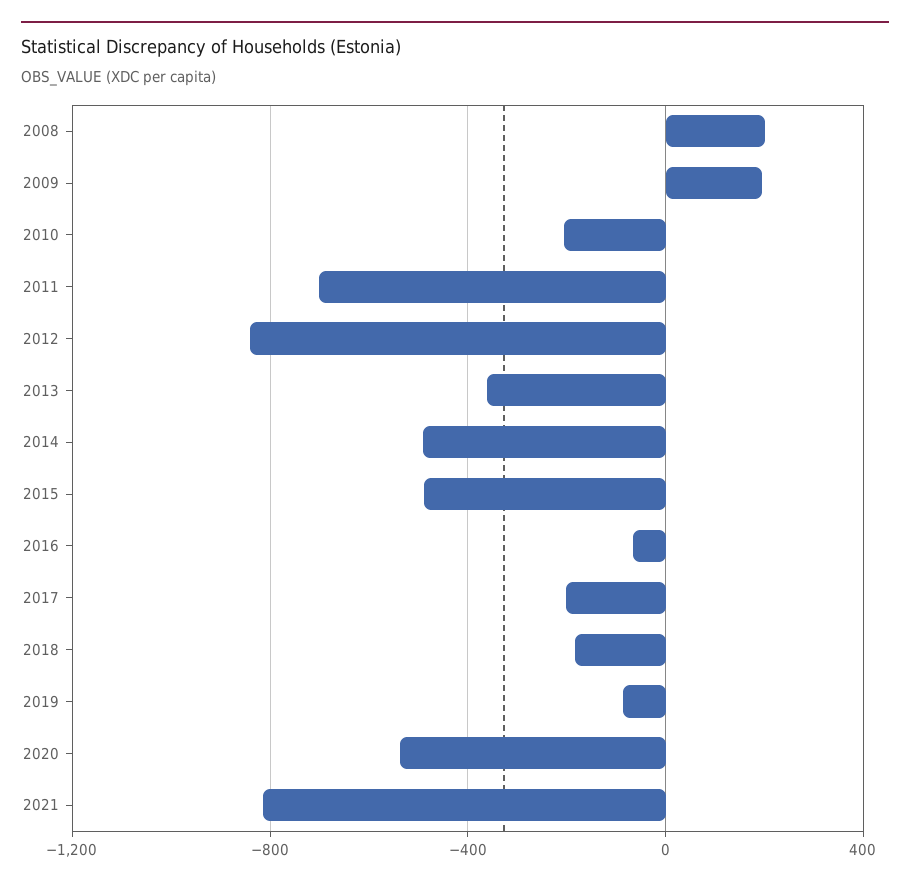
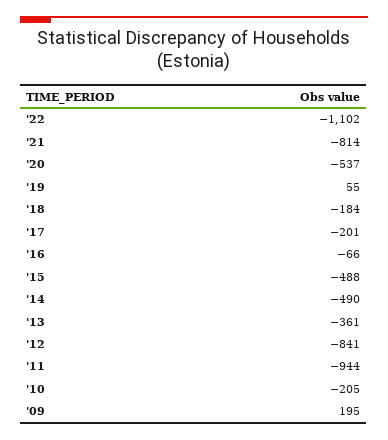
2008: 200 -> none
2011: -700 -> -944
2019: -100 -> 55
'22: none -> -1102

